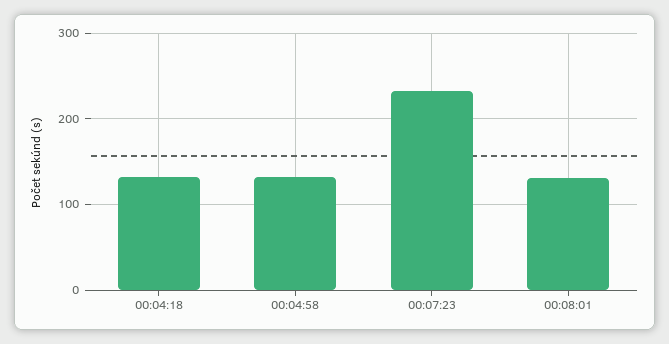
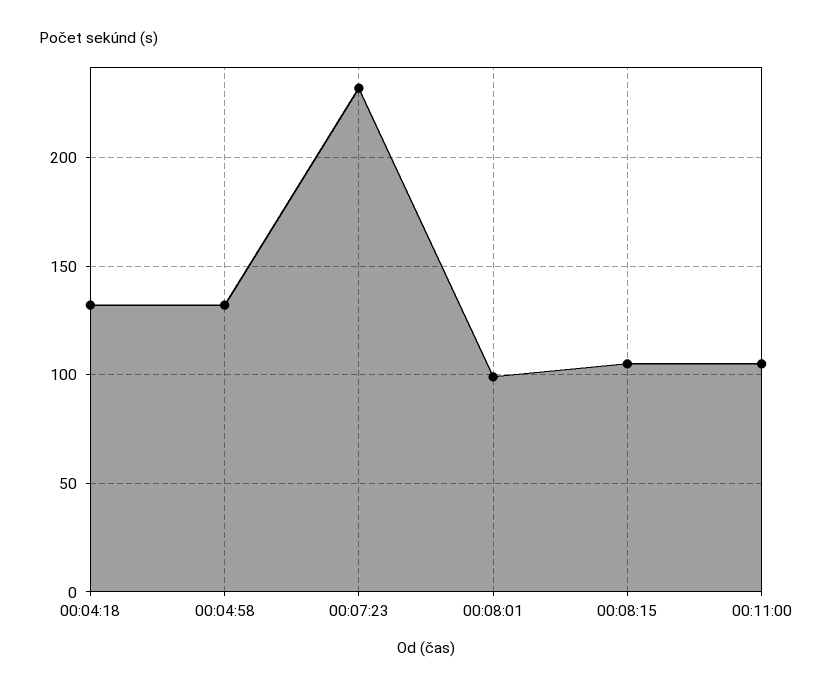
00:08:01: 130 -> 100
00:08:15: none -> 105
00:11:00: none -> 105

